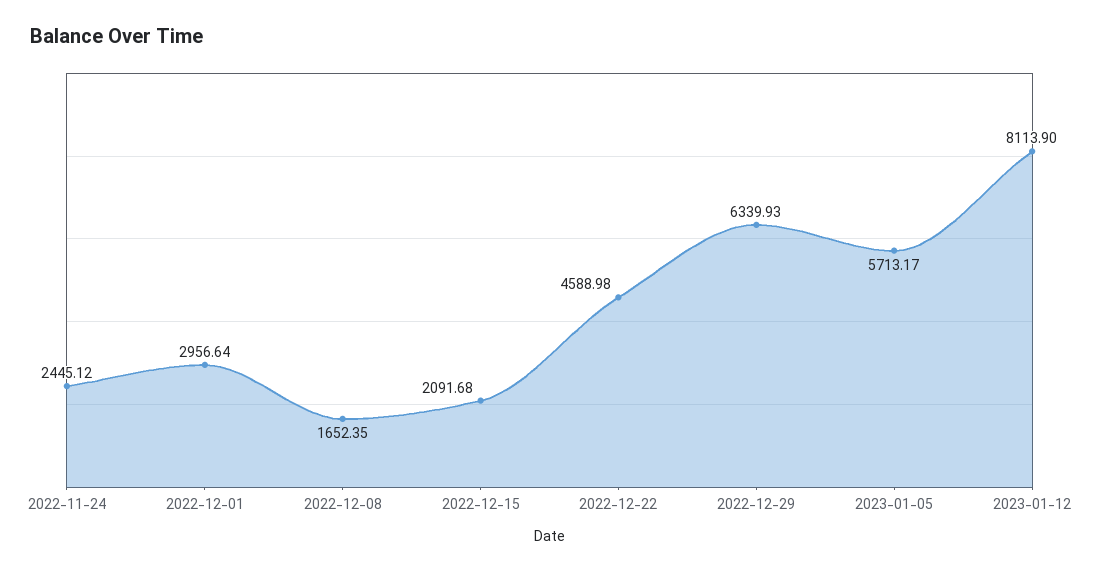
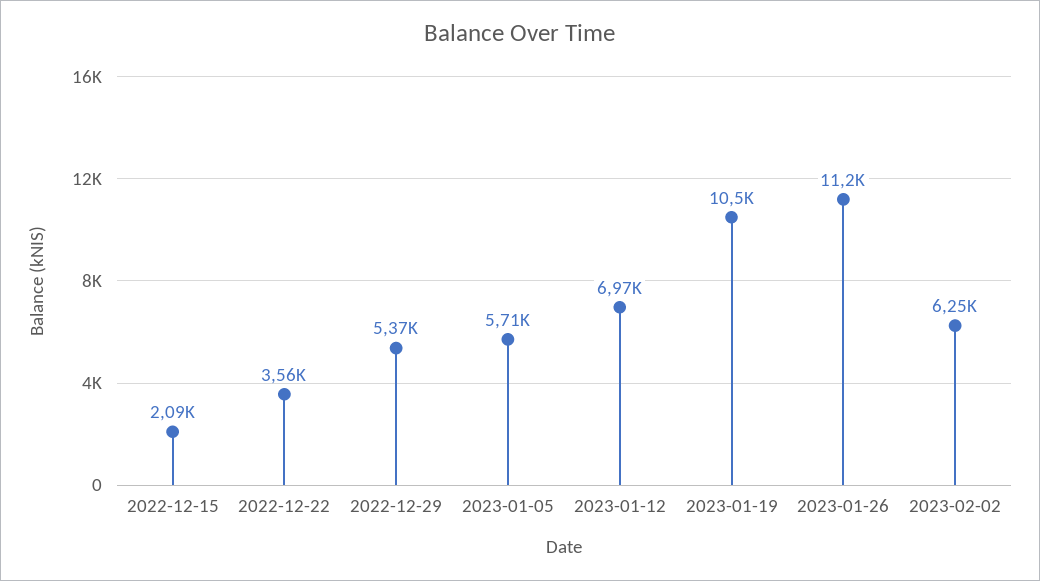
2022-11-24: 2445.12 -> none
2022-12-01: 2956.64 -> none
2022-12-08: 1652.35 -> none
2022-12-22: 4588.98 -> 3560
2022-12-29: 6339.93 -> 5370
2023-01-12: 8113.9 -> 6970
2023-01-19: none -> 10500
2023-01-26: none -> 11200
2023-02-02: none -> 6250

